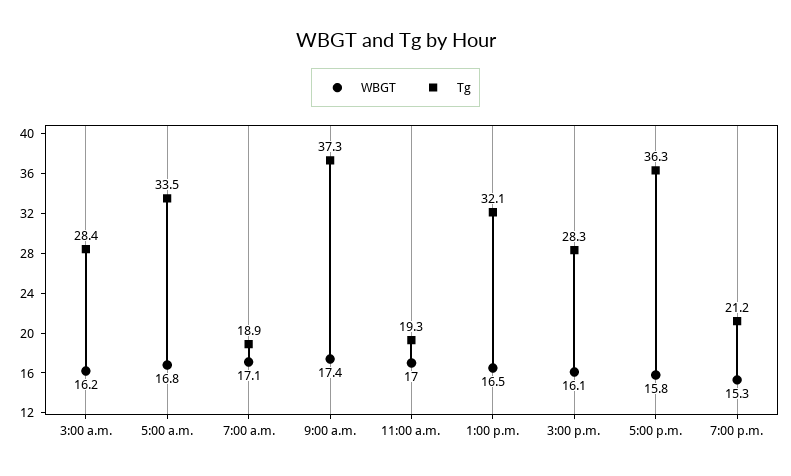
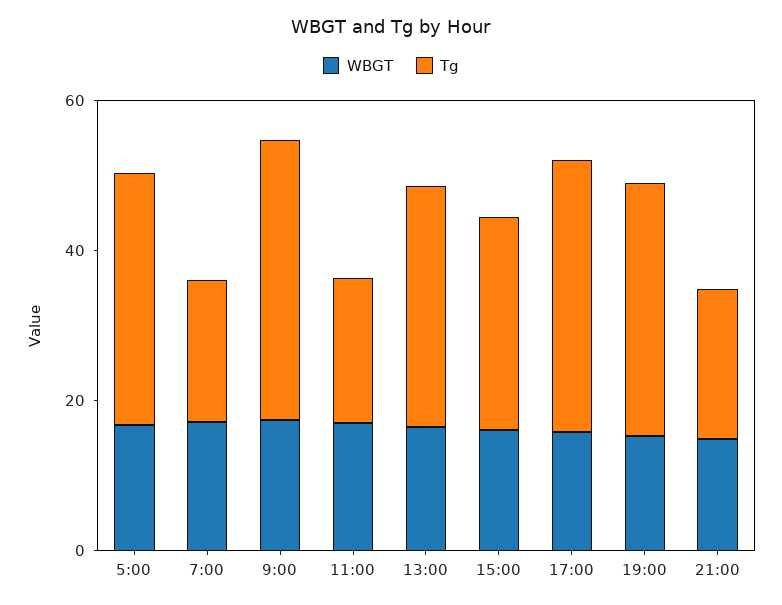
WBGT, 3:00 a.m.: 16.2 -> none
Tg, 3:00 a.m.: 28.4 -> none
Tg, 7:00 p.m.: 21.2 -> 35
WBGT, 21:00: none -> 15
Tg, 21:00: none -> 20

